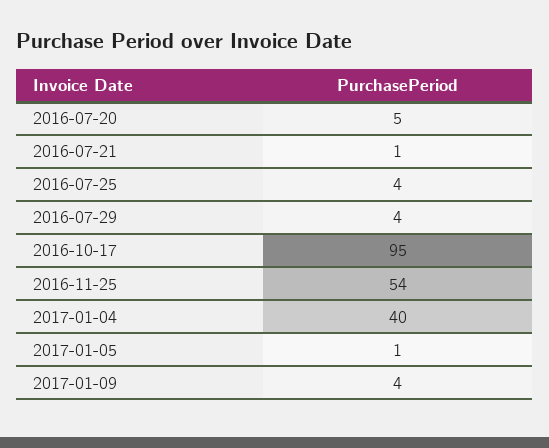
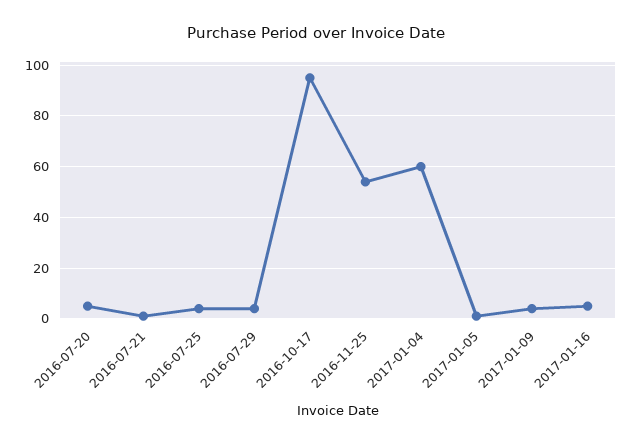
2017-01-04: 40 -> 60
2017-01-16: none -> 5

